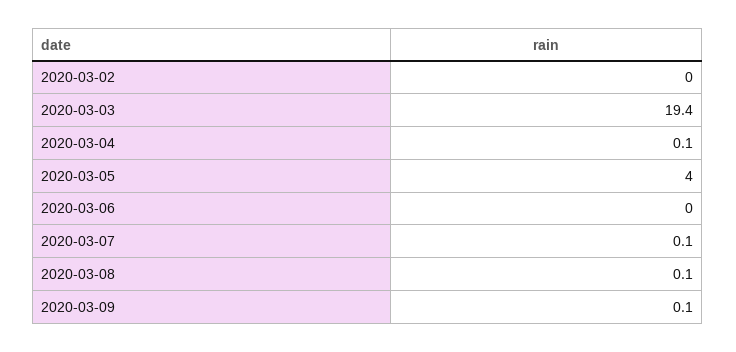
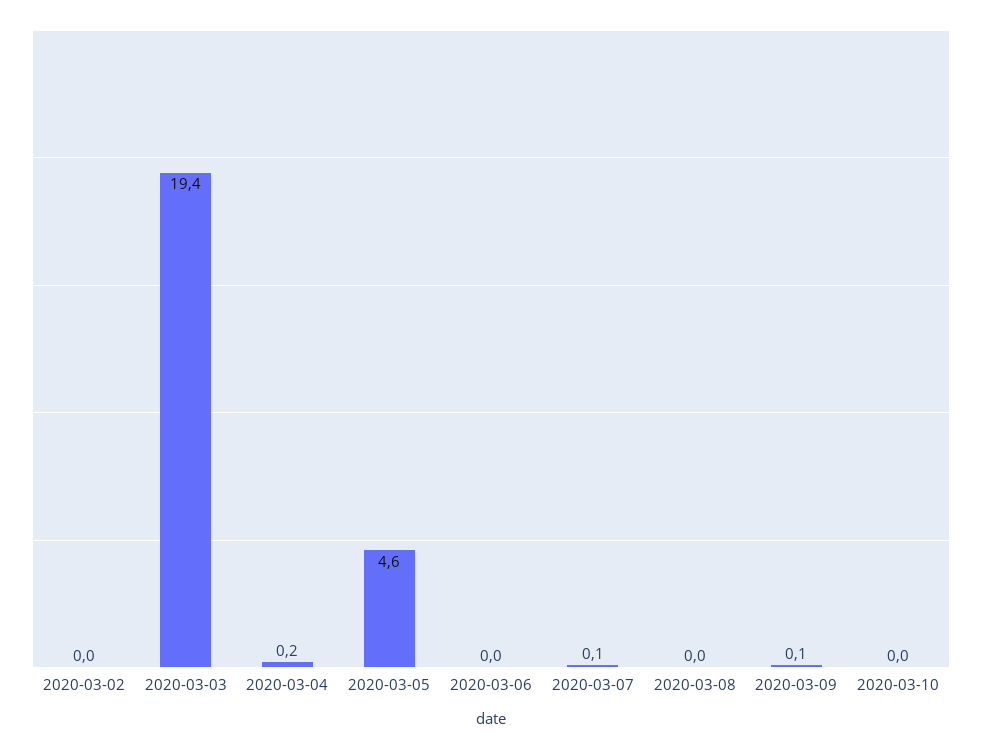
2020-03-04: 0.1 -> 0.2
2020-03-05: 4 -> 4.6
2020-03-08: 0.1 -> 0
2020-03-10: none -> 0

